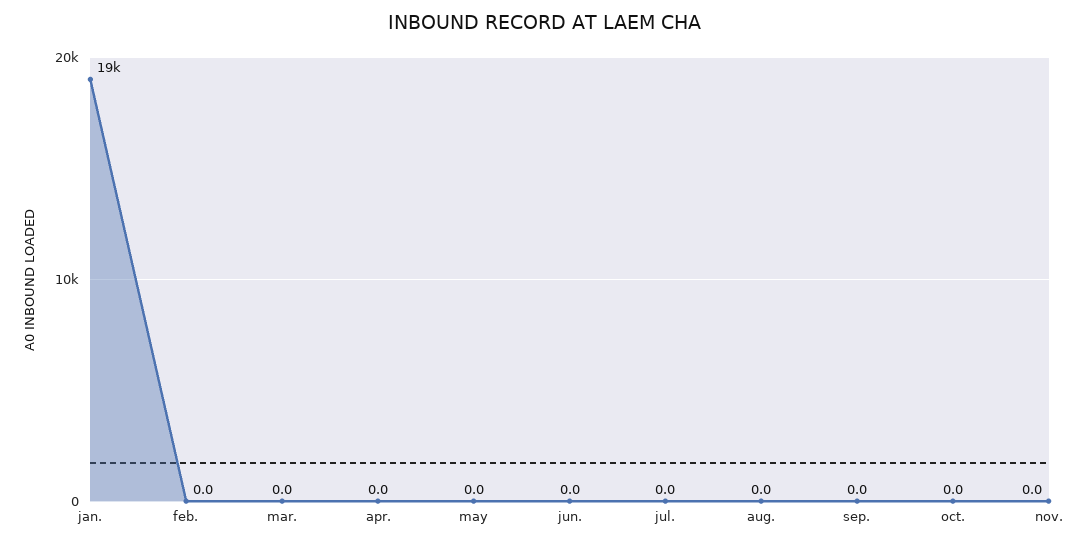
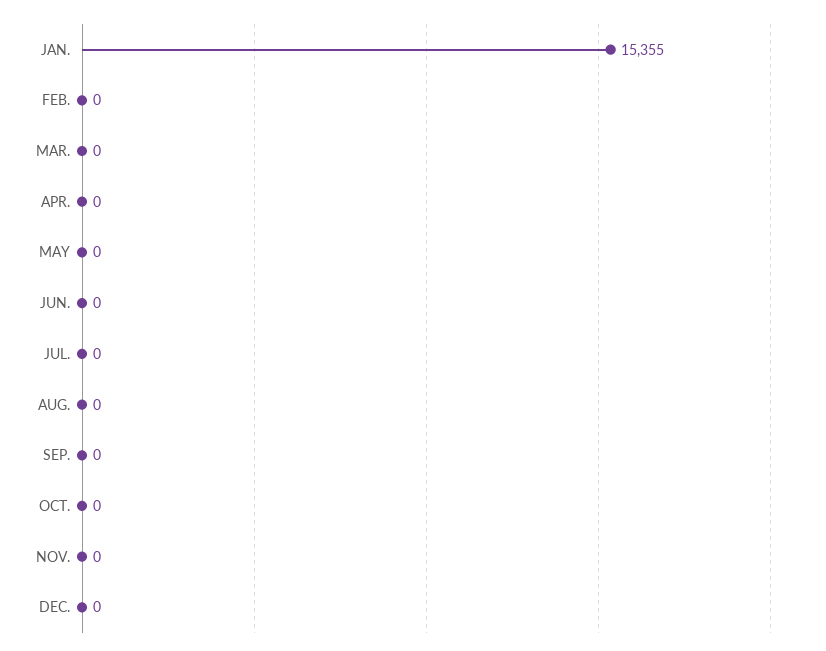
jan.: 19000 -> 15355
DEC.: none -> 0

